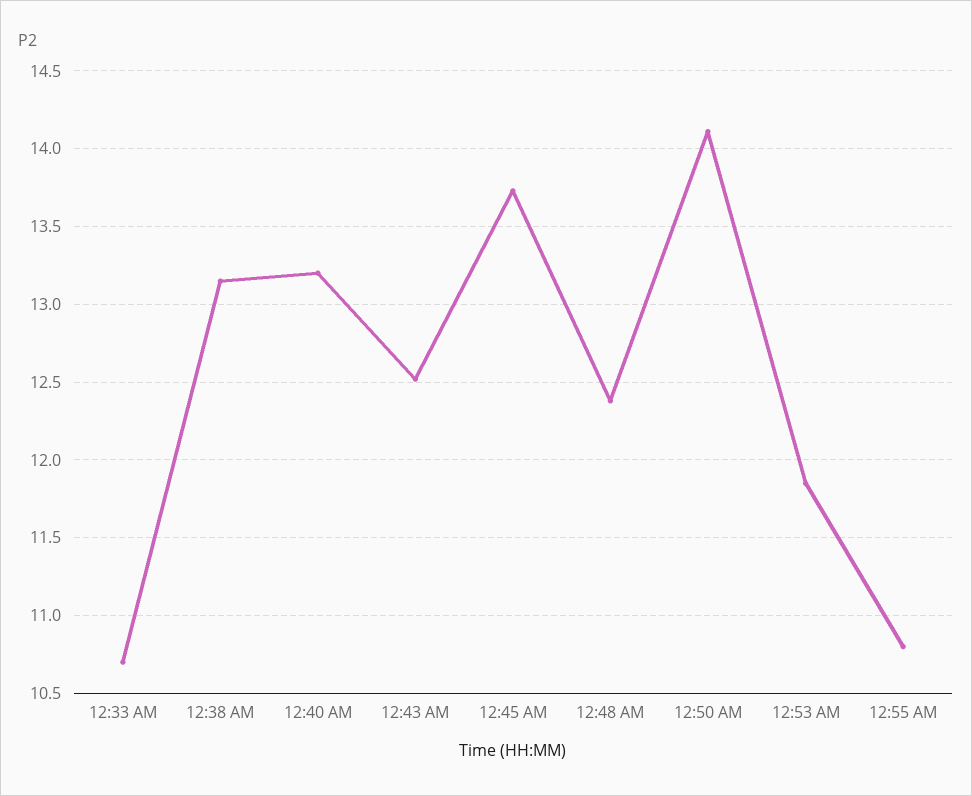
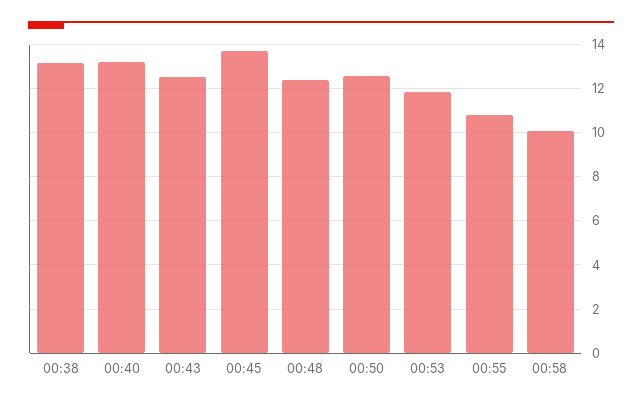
12:33 AM: 10.7 -> none
12:50 AM: 14.1 -> 12.5
00:58: none -> 10

